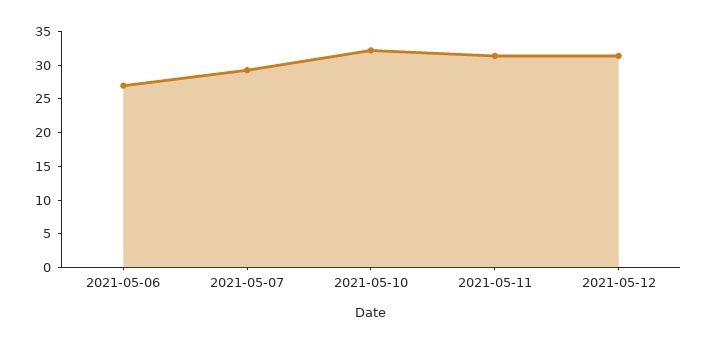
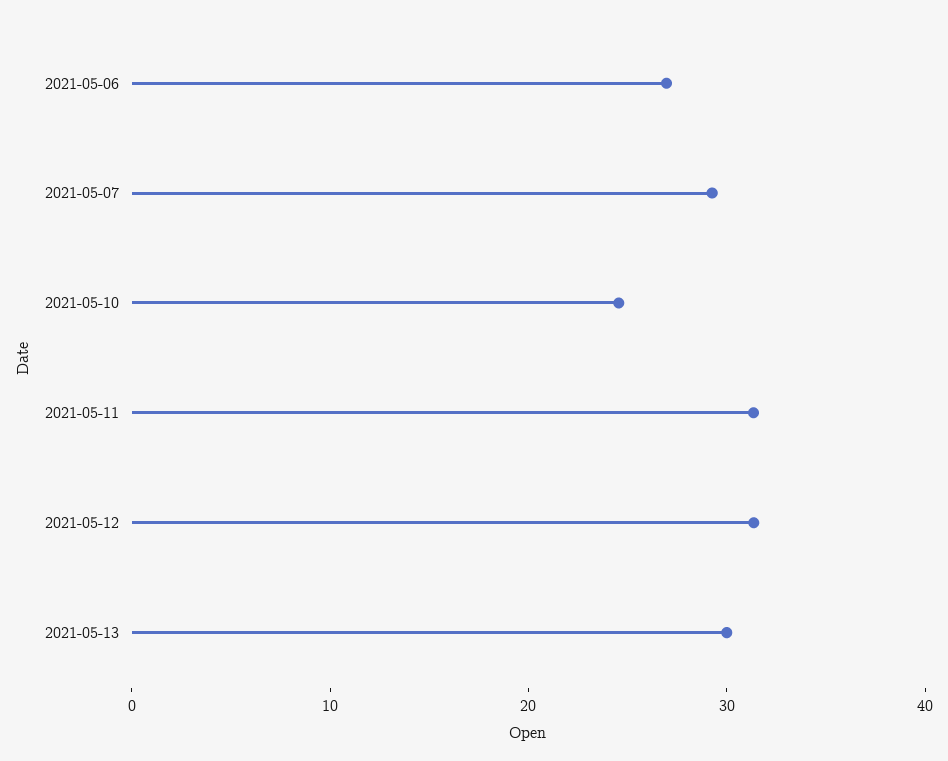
2021-05-10: 32.5 -> 24
2021-05-13: none -> 30

